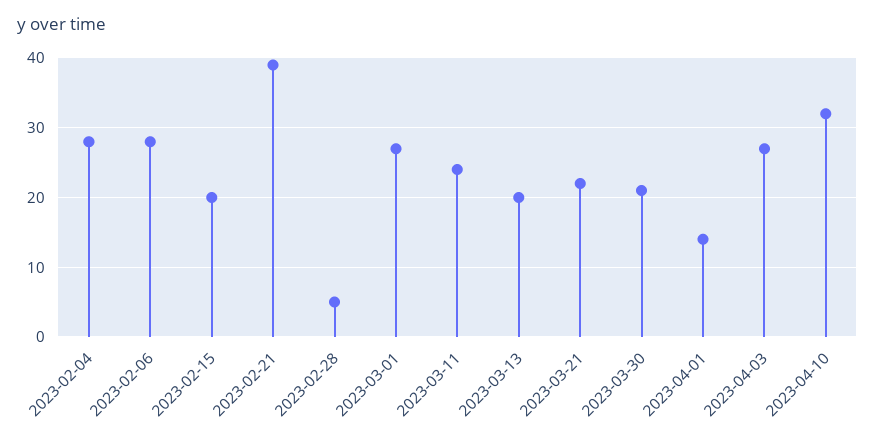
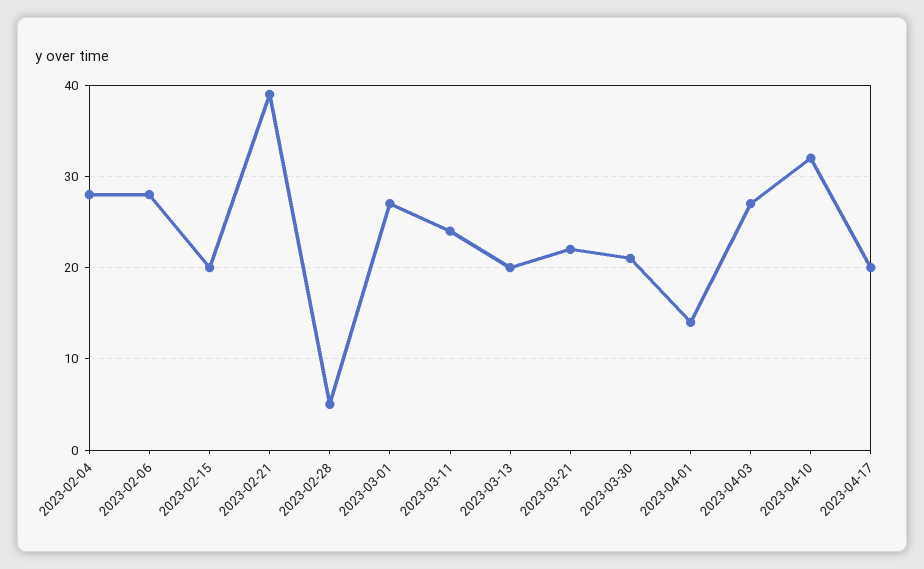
2023-04-17: none -> 20

